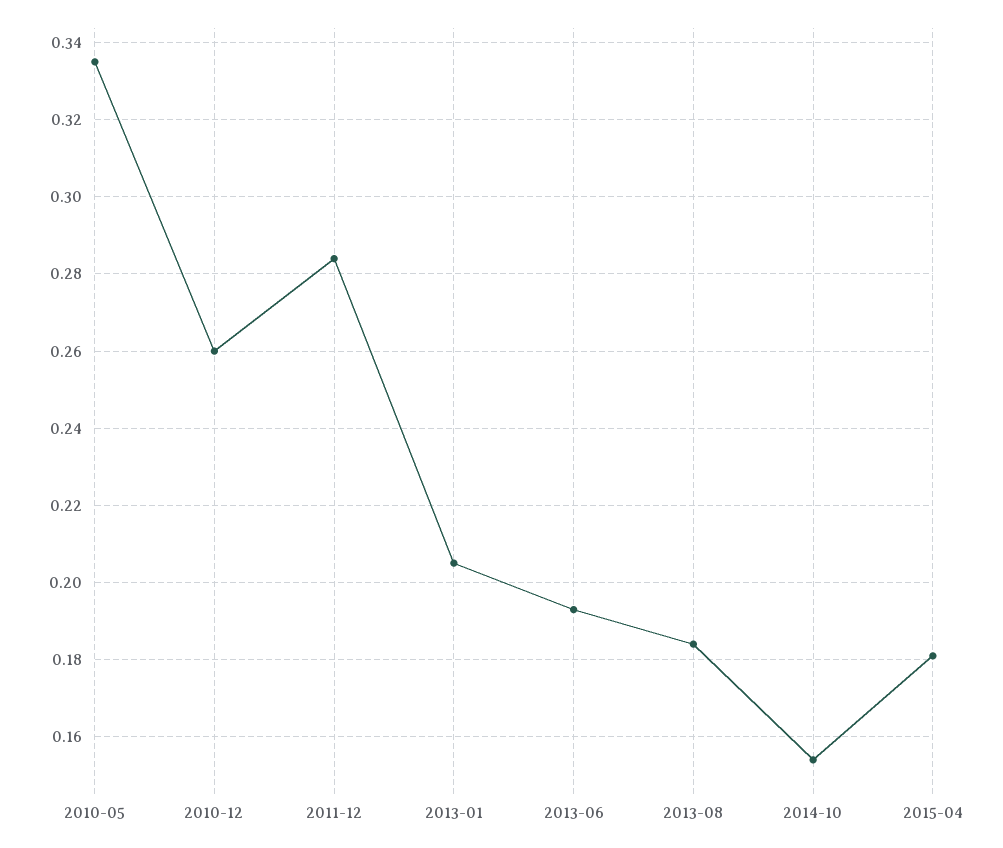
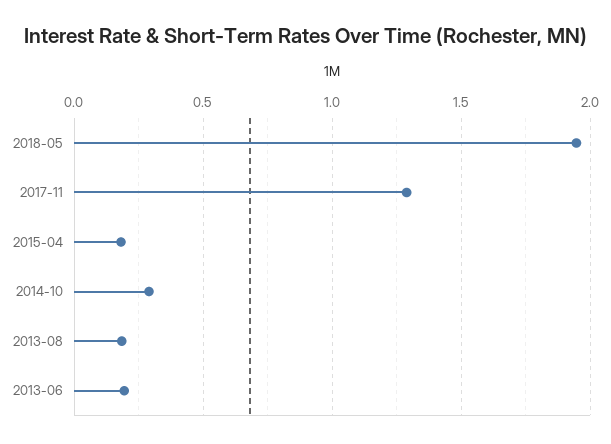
2010-05: 0.335 -> none
2010-12: 0.26 -> none
2011-12: 0.285 -> none
2013-01: 0.205 -> none
2014-10: 0.155 -> 0.3
2018-05: none -> 1.95
2017-11: none -> 1.3

